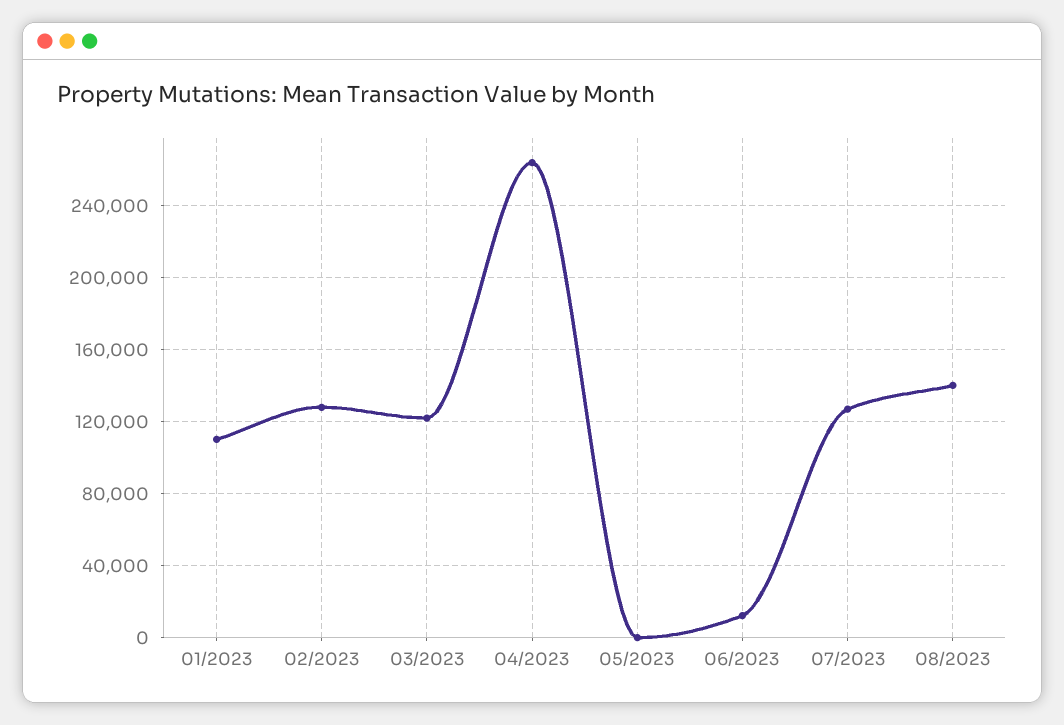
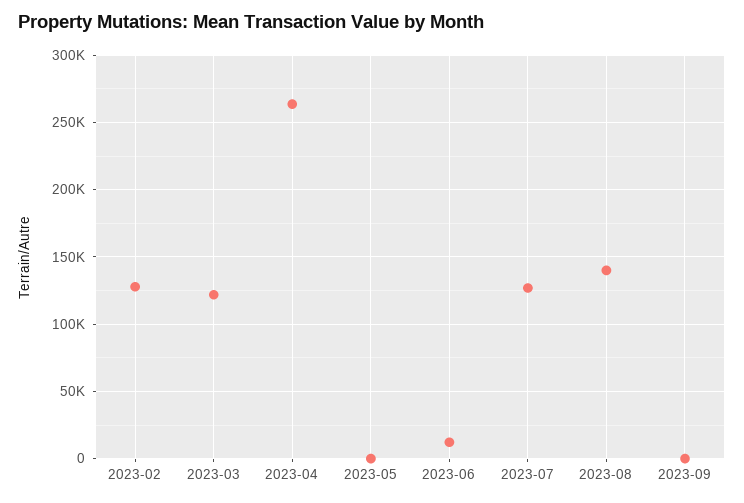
01/2023: 110000 -> none
2023-09: none -> 0

